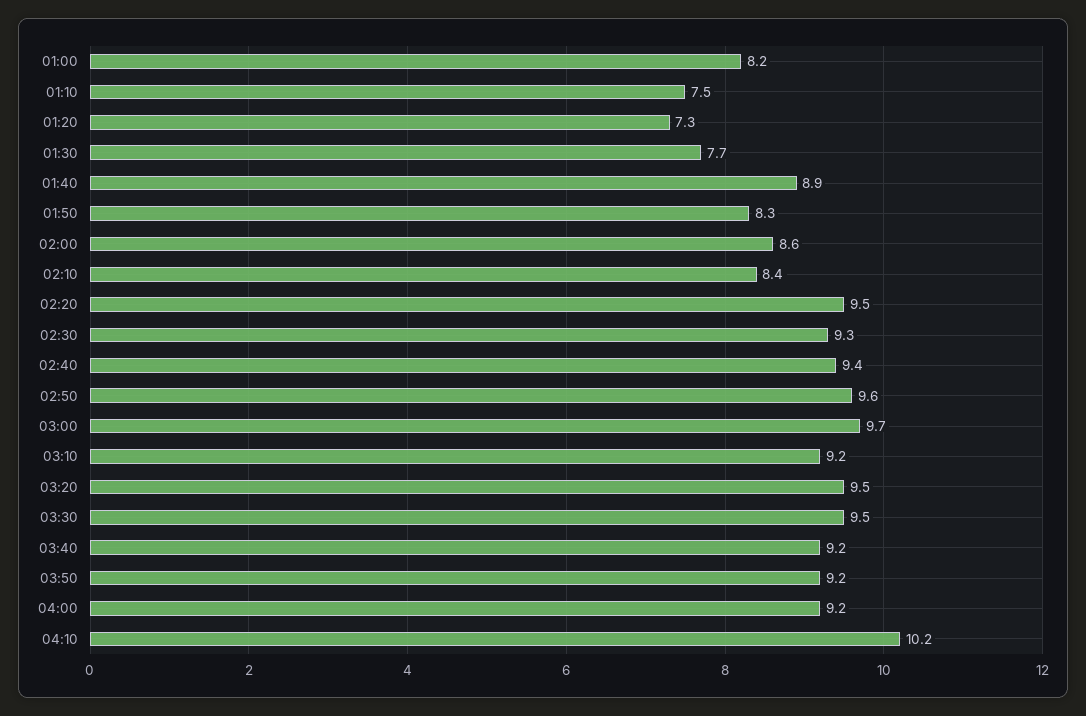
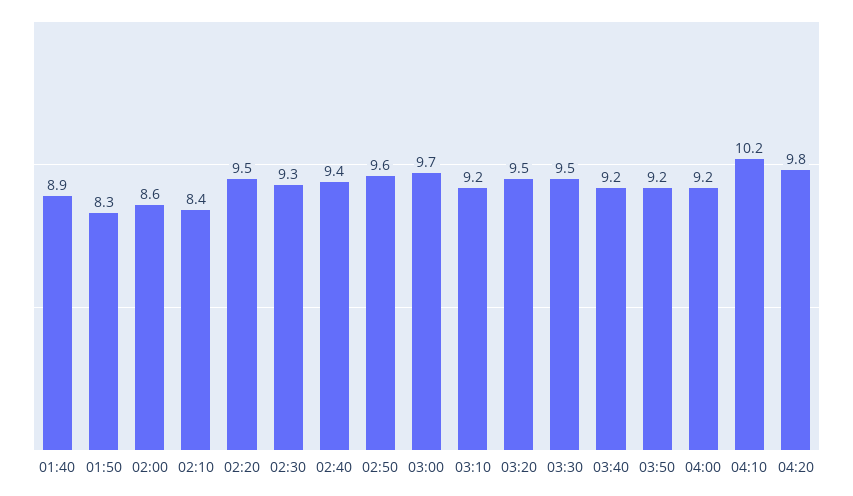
01:00: 8.2 -> none
01:10: 7.5 -> none
01:20: 7.3 -> none
01:30: 7.7 -> none
04:20: none -> 9.8

